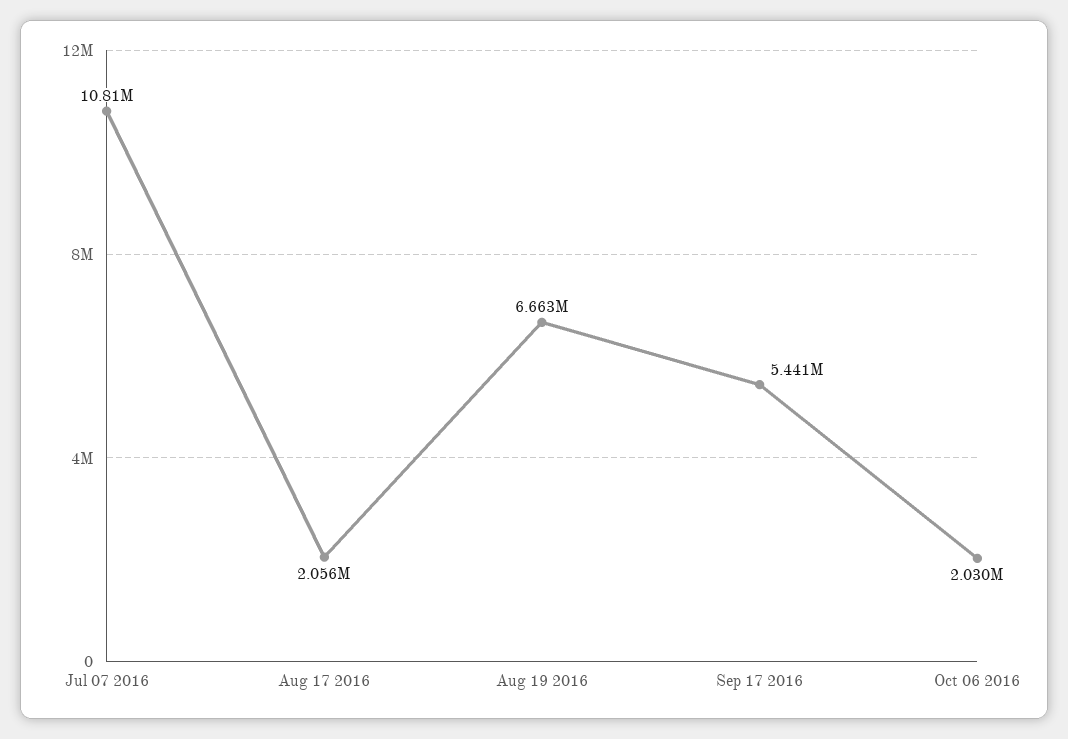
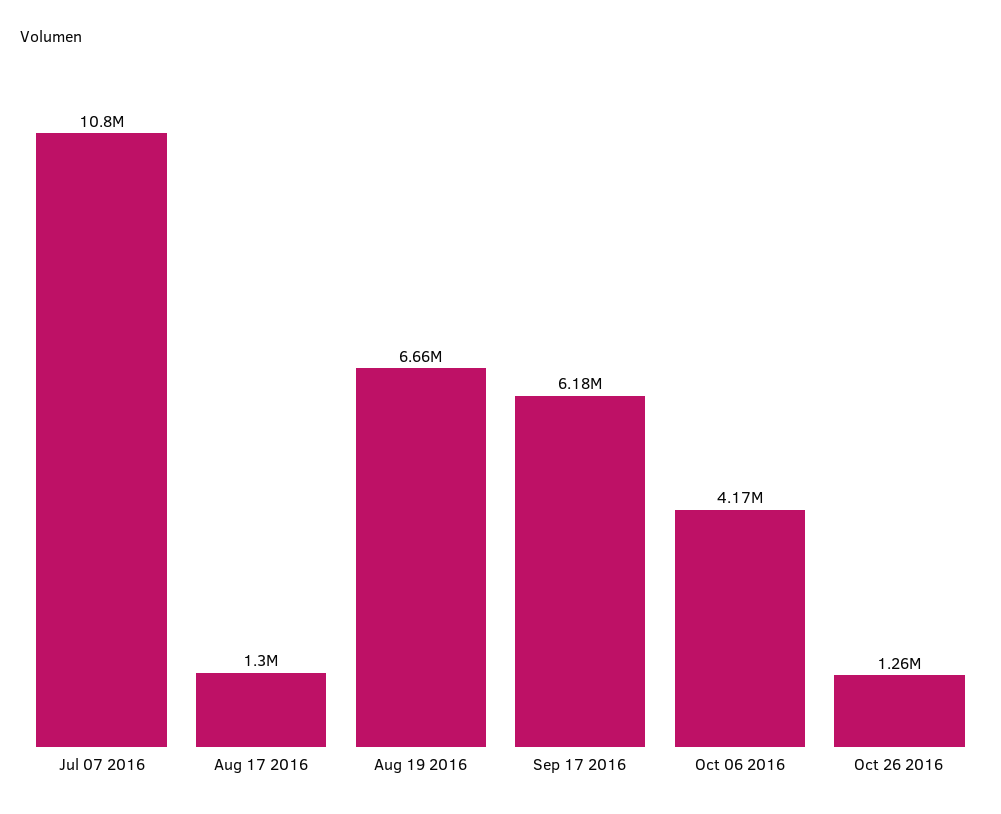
Aug 17 2016: 2056000 -> 1300000
Sep 17 2016: 5441000 -> 6180000
Oct 06 2016: 2030000 -> 4170000
Oct 26 2016: none -> 1260000

